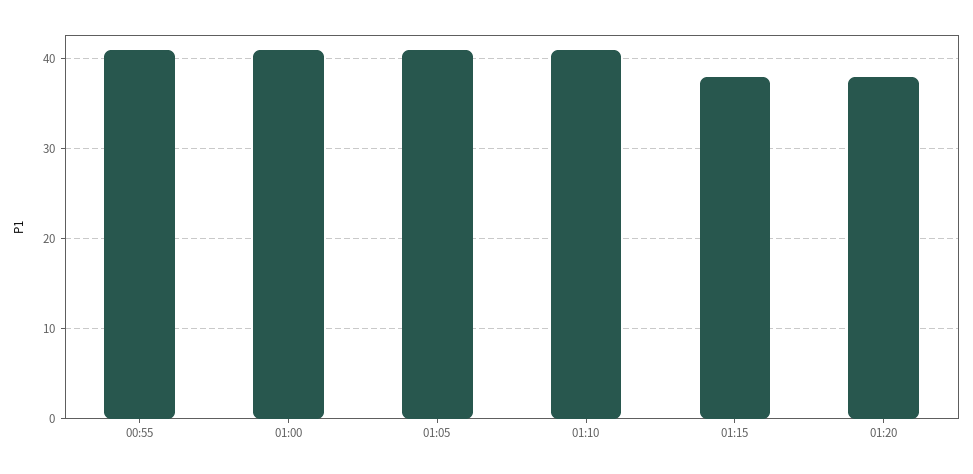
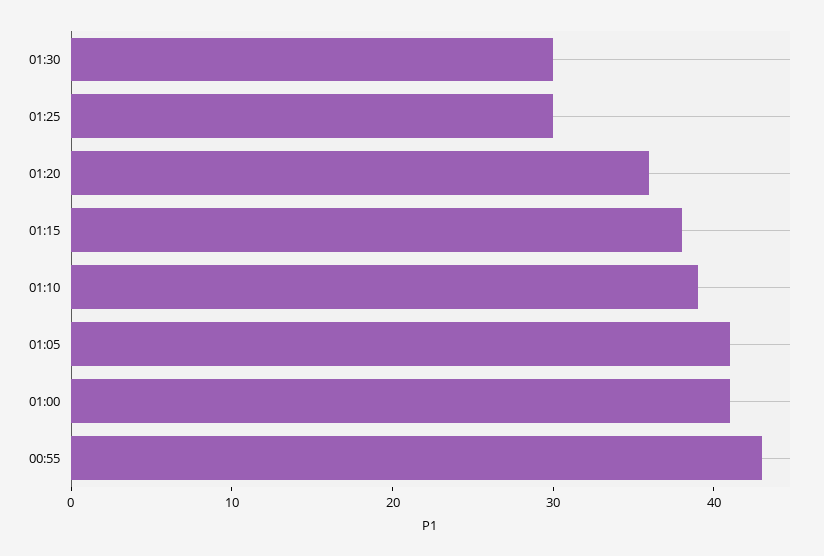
00:55: 41 -> 43
01:10: 41 -> 39
01:20: 38 -> 36
01:30: none -> 30
01:25: none -> 30

